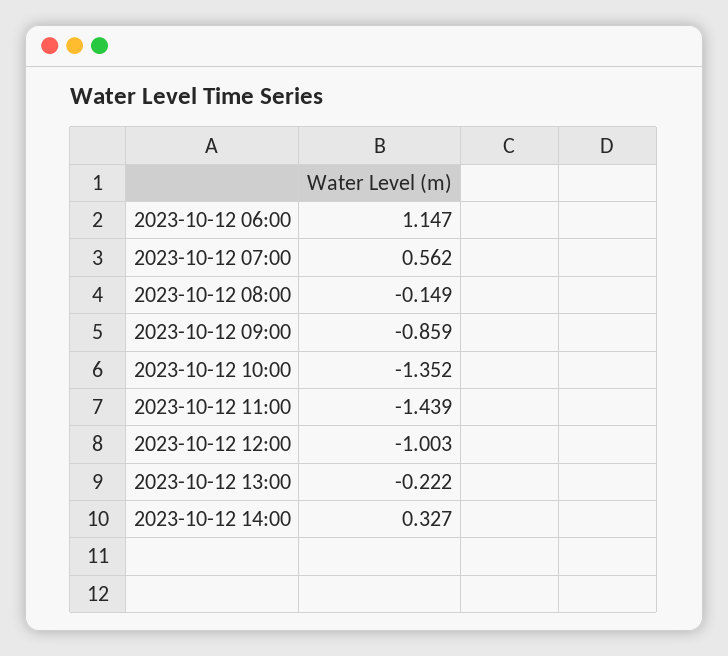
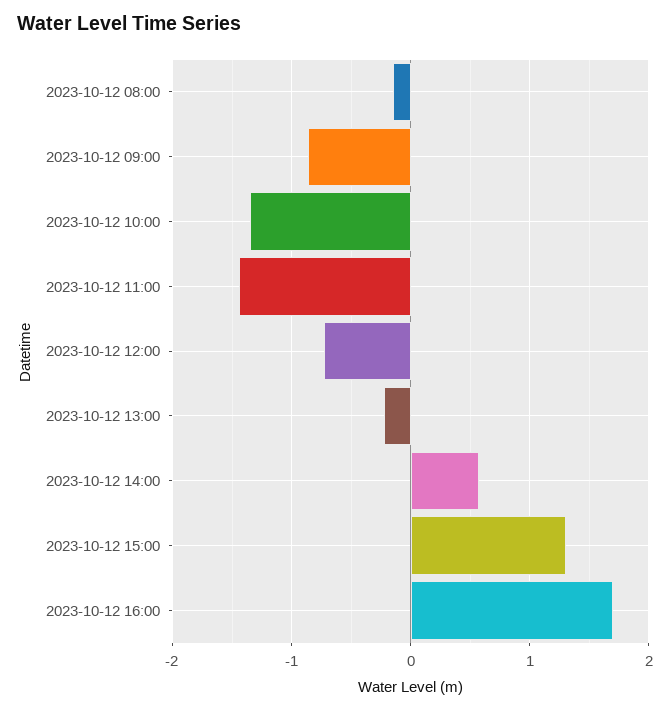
2023-10-12 06:00: 1.147 -> none
2023-10-12 07:00: 0.562 -> none
2023-10-12 12:00: -1.003 -> -0.7
2023-10-12 14:00: 0.327 -> 0.6
2023-10-12 15:00: none -> 1.3
2023-10-12 16:00: none -> 1.7

